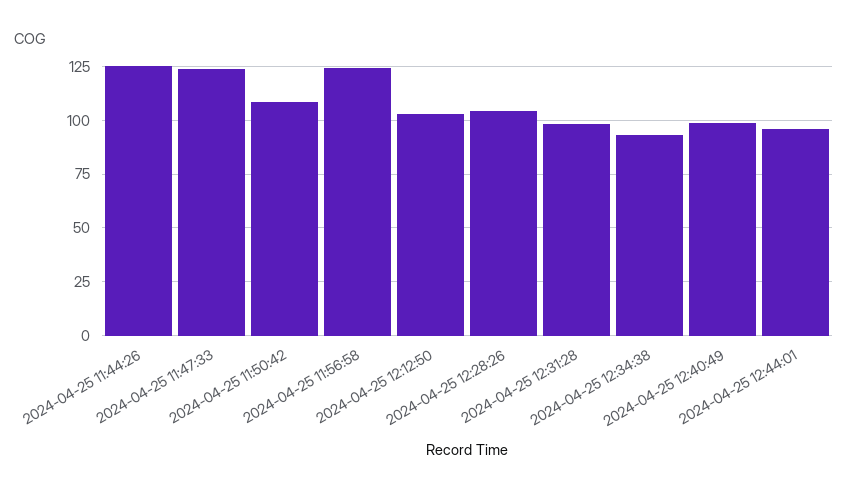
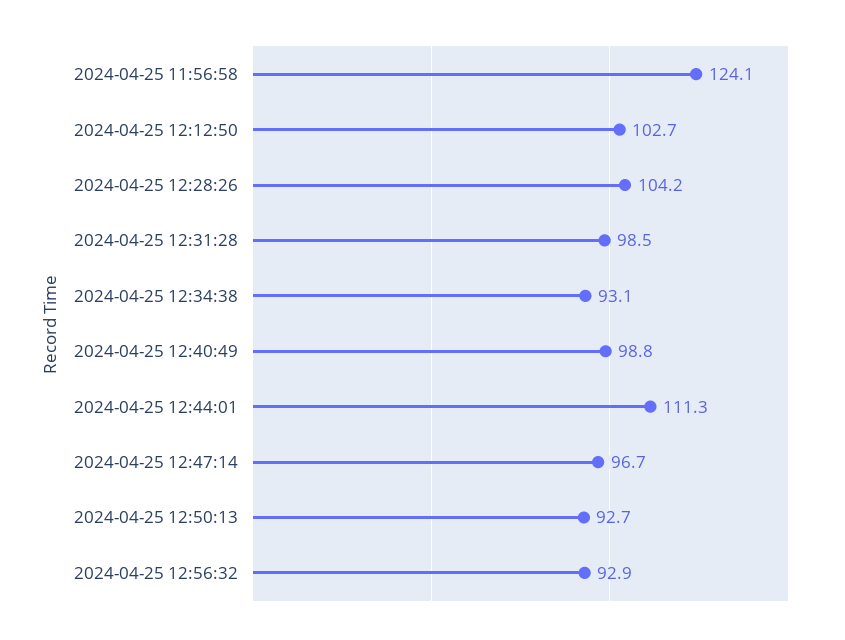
2024-04-25 11:44:26: 125 -> none
2024-04-25 11:47:33: 125 -> none
2024-04-25 11:50:42: 110 -> none
2024-04-25 12:44:01: 95 -> 111.3
2024-04-25 12:47:14: none -> 96.7
2024-04-25 12:50:13: none -> 92.7
2024-04-25 12:56:32: none -> 92.9

